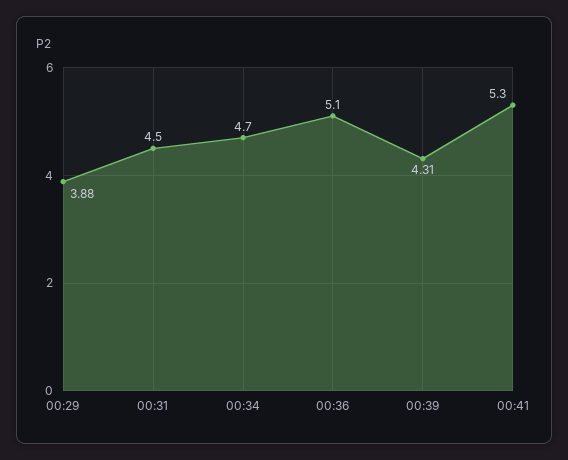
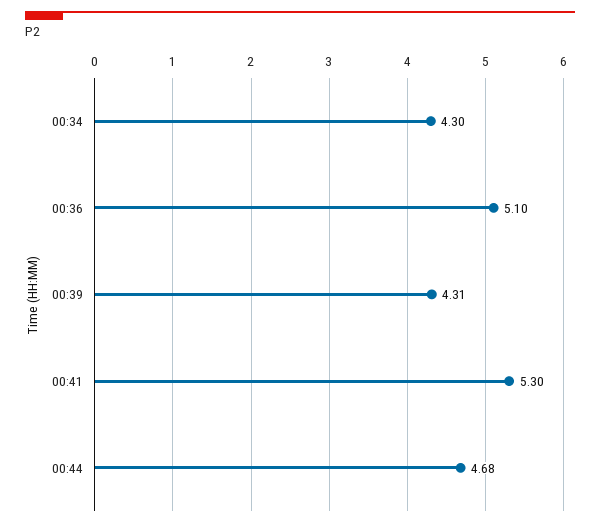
00:29: 3.88 -> none
00:31: 4.5 -> none
00:34: 4.7 -> 4.3
00:44: none -> 4.68

